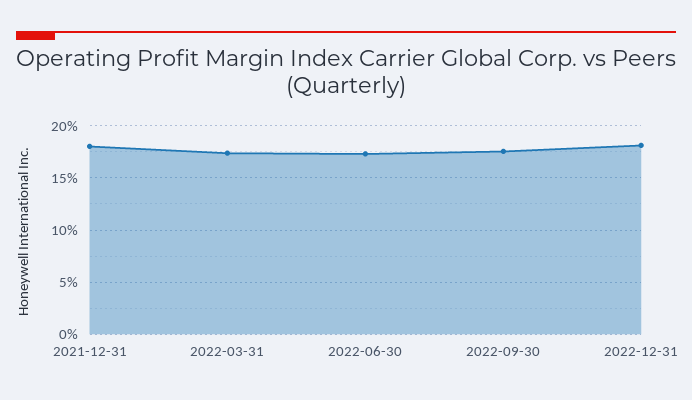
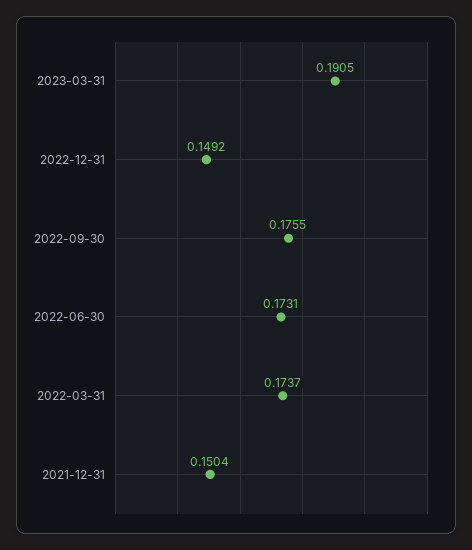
2021-12-31: 0.18 -> 0.1504
2022-12-31: 0.18 -> 0.1492
2023-03-31: none -> 0.1905

